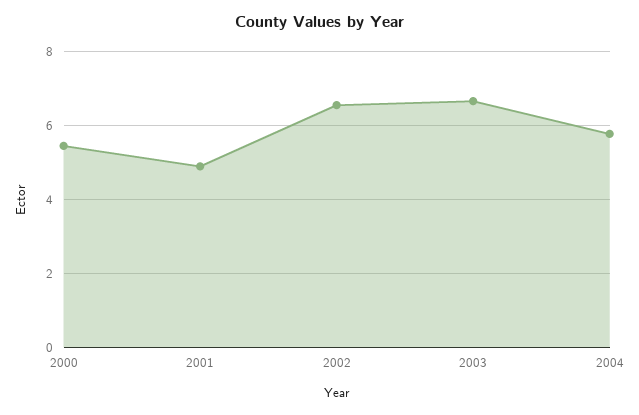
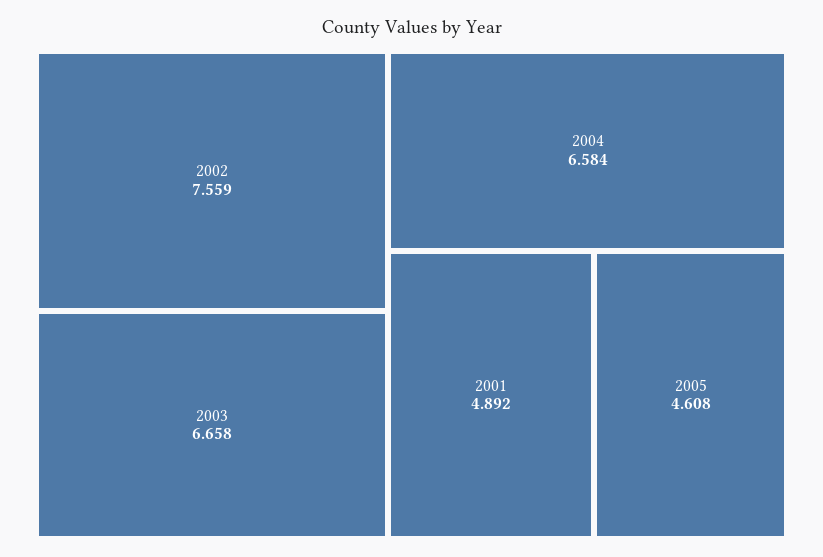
2000: 5.4 -> none
2002: 6.6 -> 7.559
2004: 5.8 -> 6.584
2005: none -> 4.608

